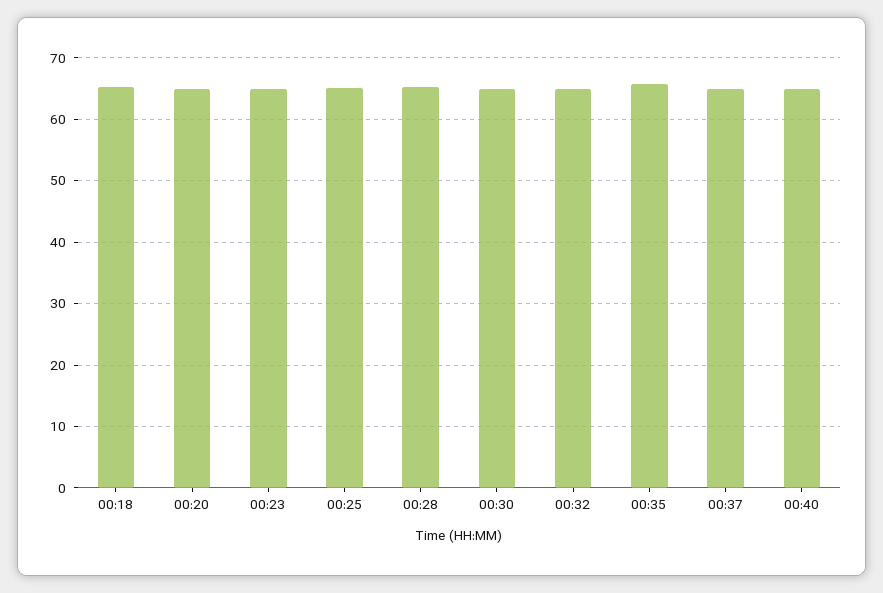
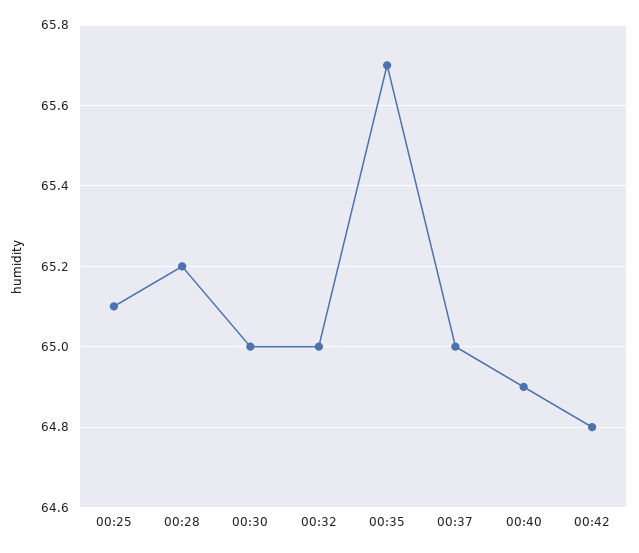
00:18: 65 -> none
00:20: 65 -> none
00:23: 65 -> none
00:42: none -> 64.8

